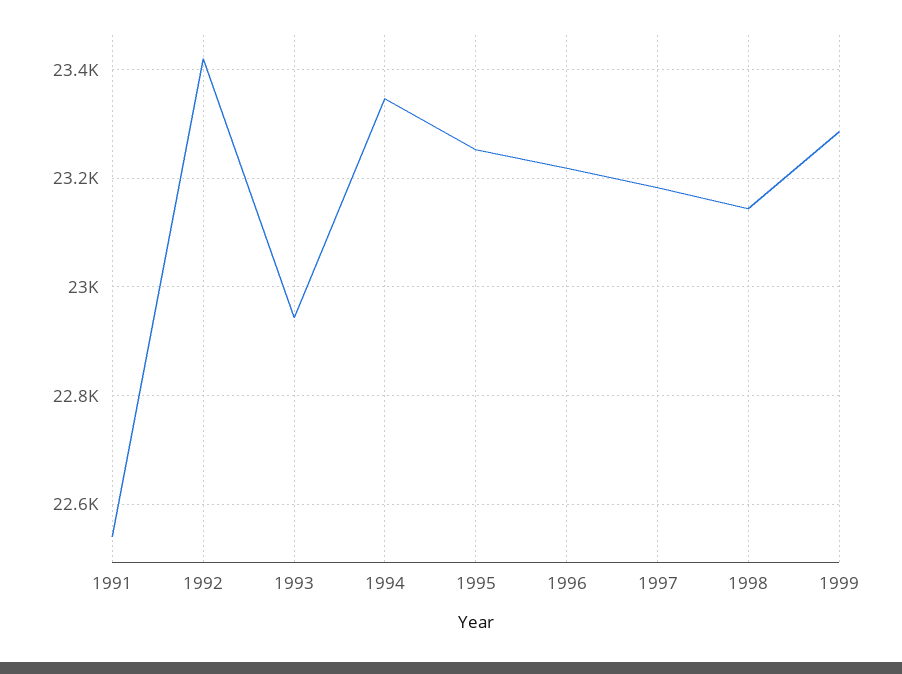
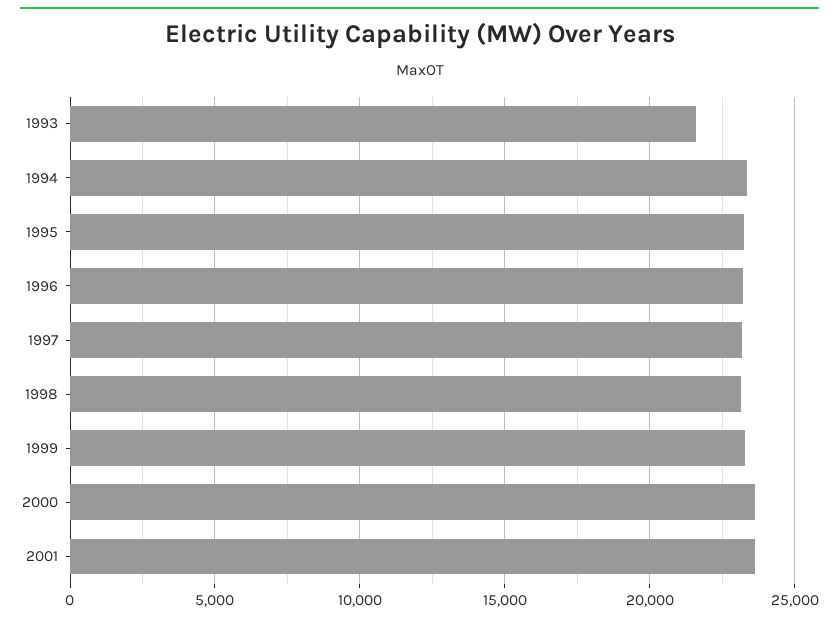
1991: 22540 -> none
1992: 23420 -> none
1993: 22940 -> 21500
2000: none -> 23500
2001: none -> 23500

